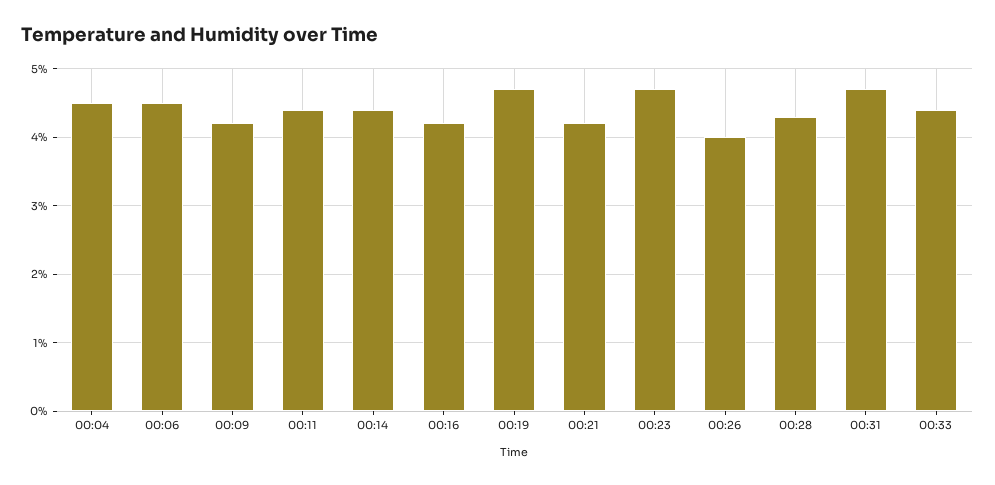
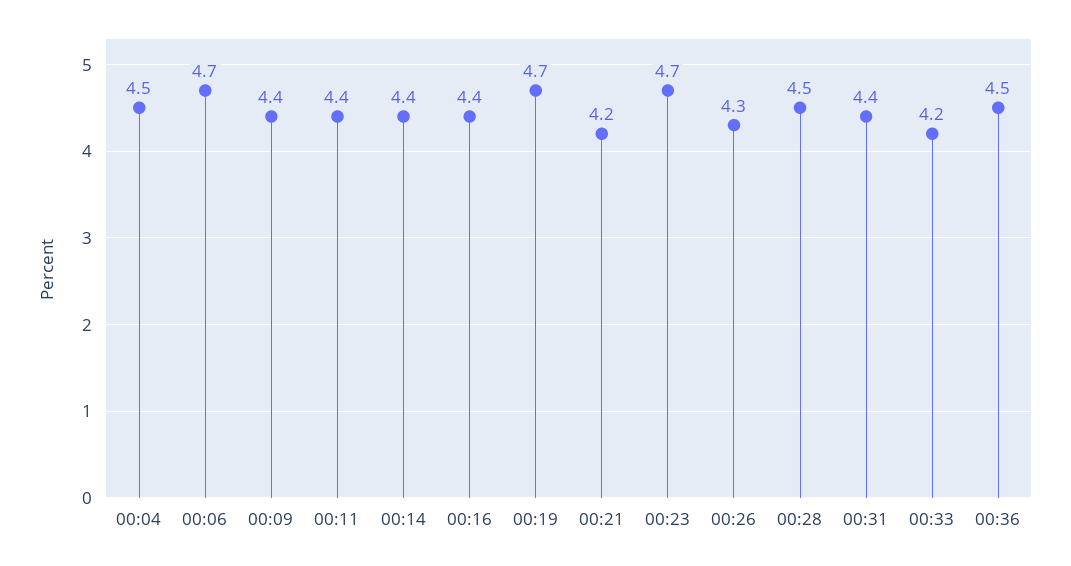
00:06: 4.5 -> 4.7
00:09: 4.2 -> 4.4
00:16: 4.2 -> 4.4
00:26: 4 -> 4.3
00:28: 4.3 -> 4.5
00:31: 4.7 -> 4.4
00:33: 4.4 -> 4.2
00:36: none -> 4.5

